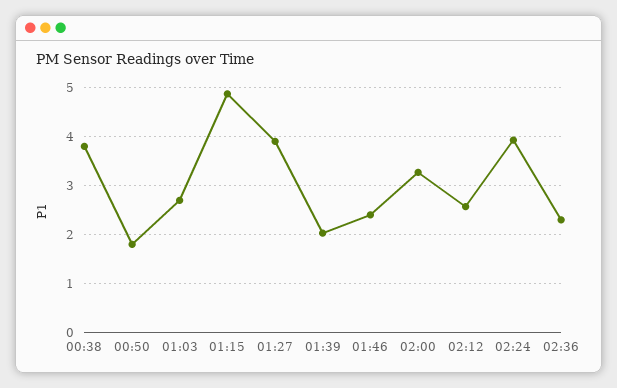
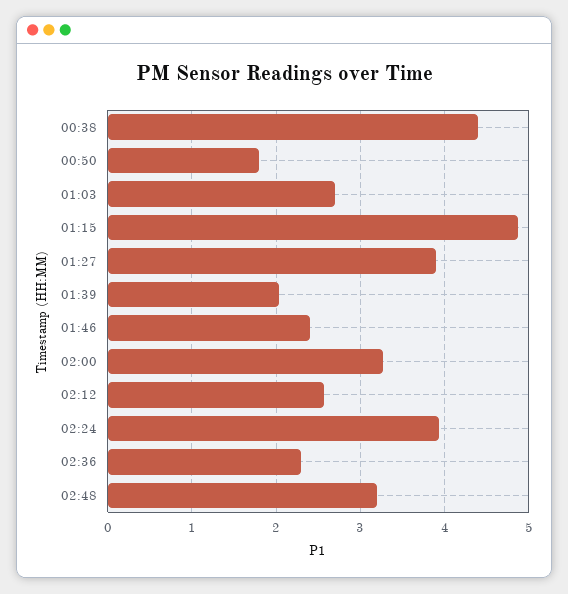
00:38: 3.8 -> 4.4
02:48: none -> 3.2

